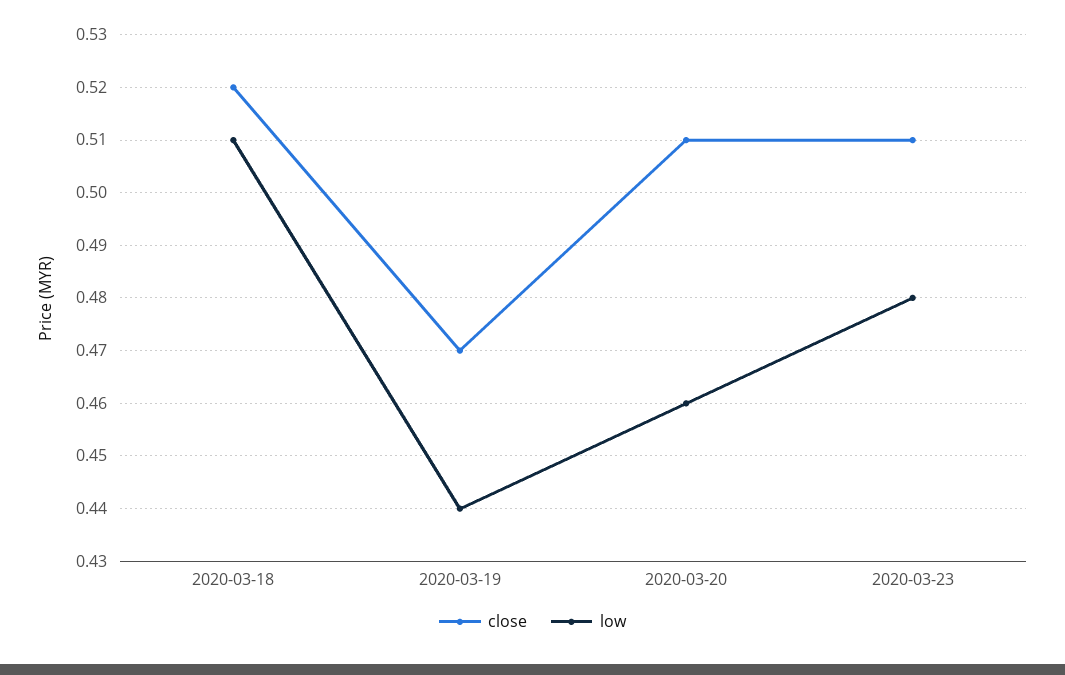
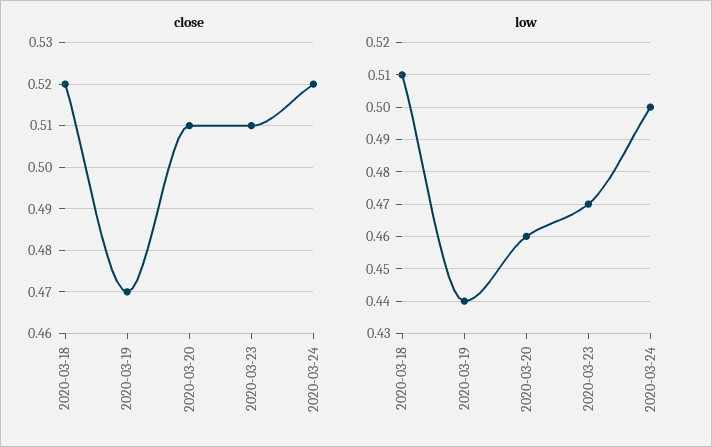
low, 2020-03-23: 0.48 -> 0.47
close, 2020-03-24: none -> 0.52
low, 2020-03-24: none -> 0.5

